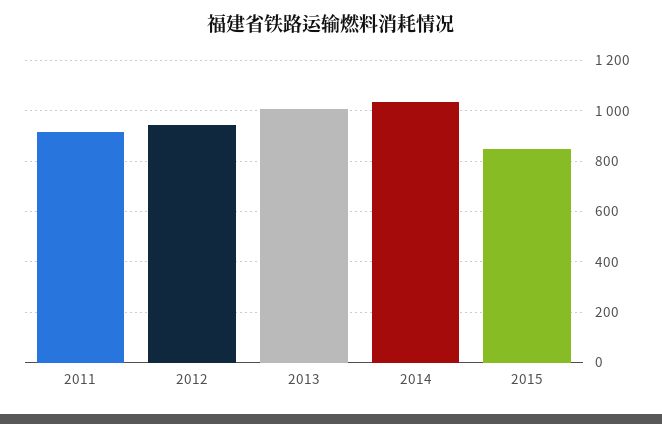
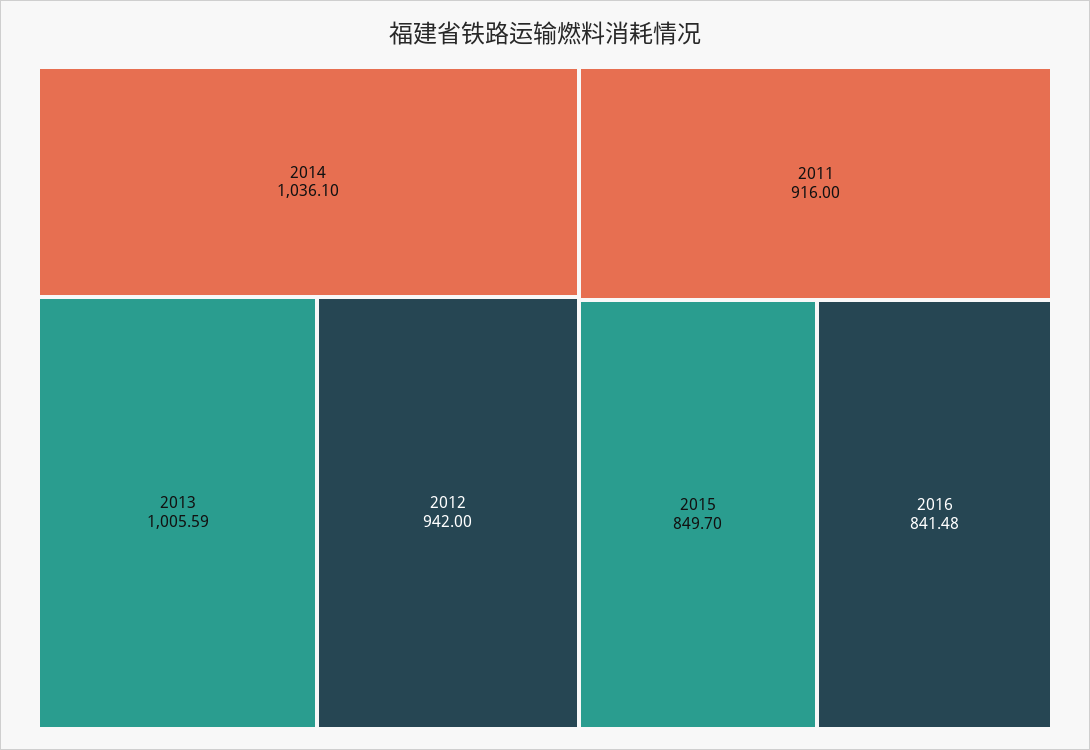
2016: none -> 841.48

